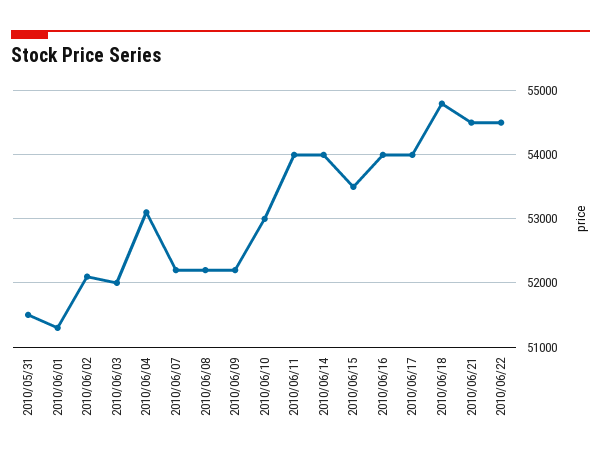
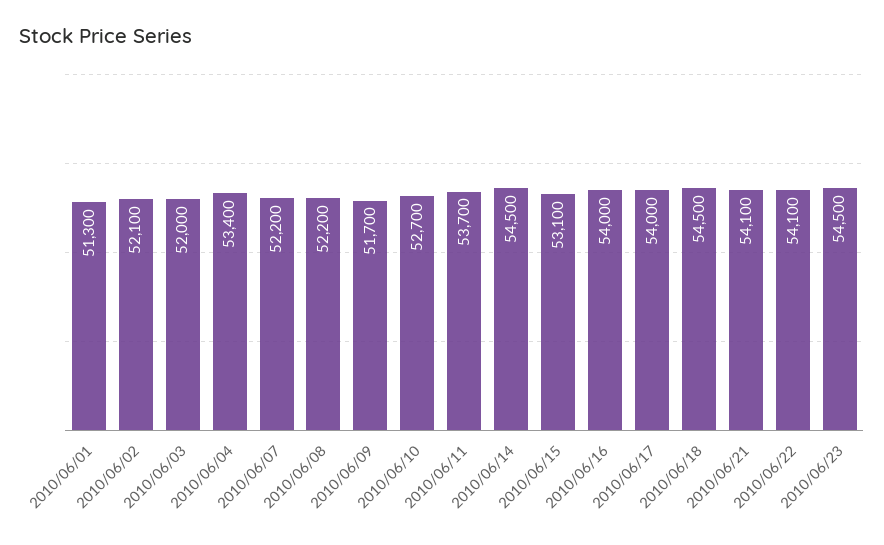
2010/05/31: 51500 -> none
2010/06/04: 53100 -> 53400
2010/06/09: 52200 -> 51700
2010/06/10: 53000 -> 52700
2010/06/11: 54000 -> 53700
2010/06/14: 54000 -> 54500
2010/06/15: 53500 -> 53100
2010/06/18: 54800 -> 54500
2010/06/21: 54500 -> 54100
2010/06/22: 54500 -> 54100
2010/06/23: none -> 54500

